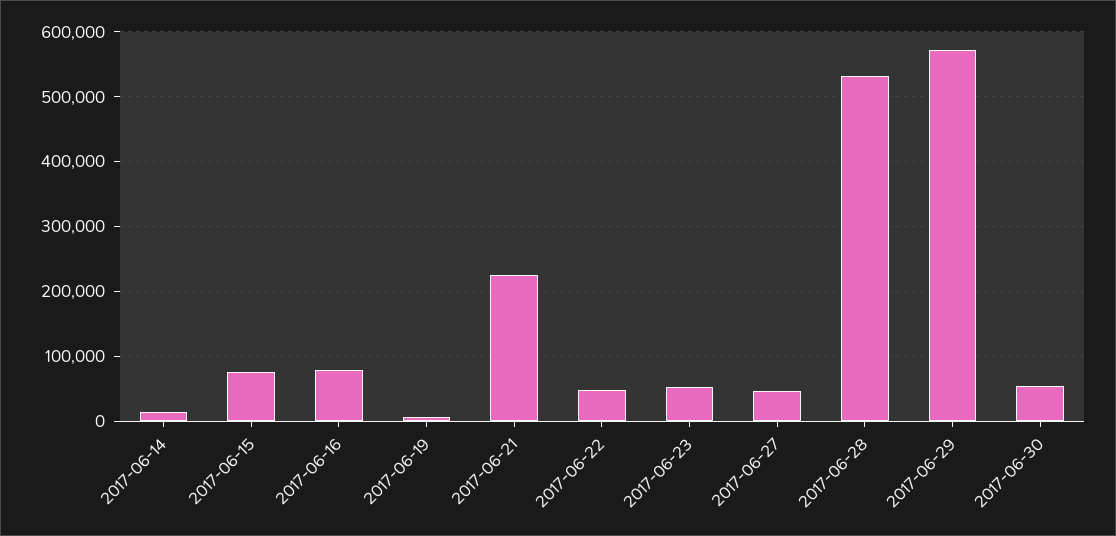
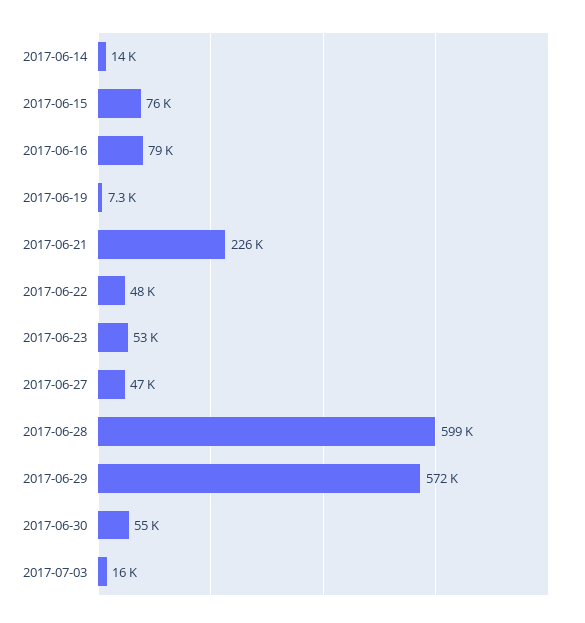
2017-06-28: 530000 -> 599000
2017-07-03: none -> 16000

